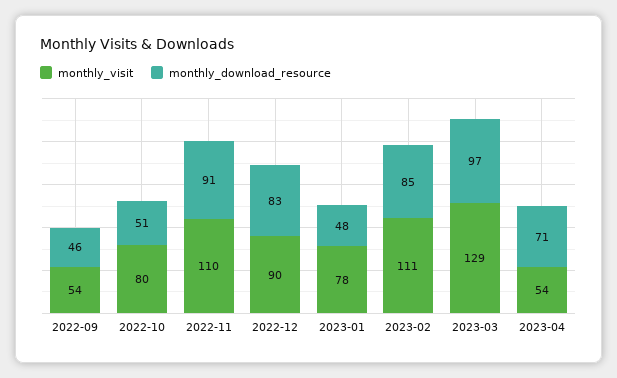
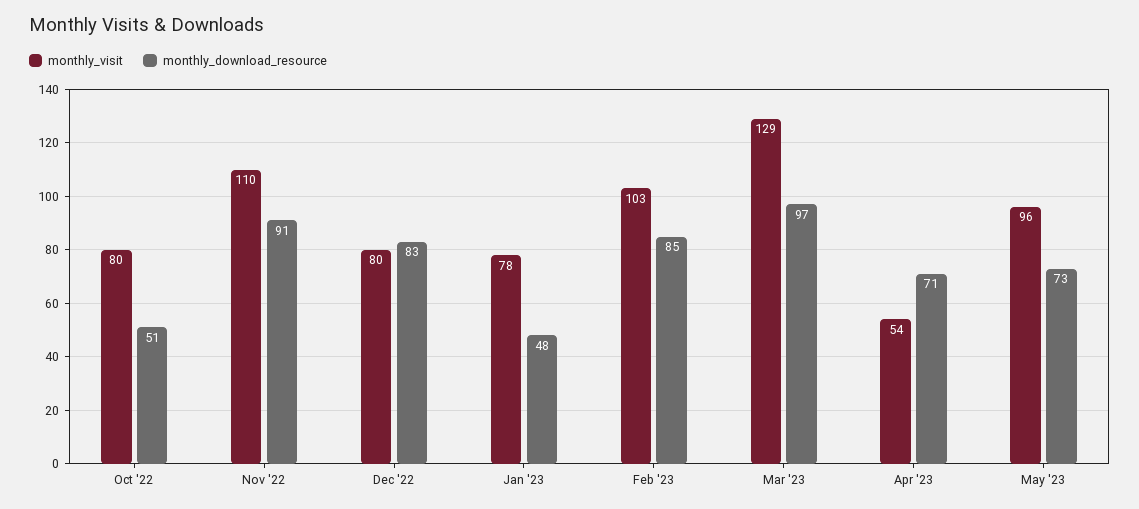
monthly_visit, 2022-09: 54 -> none
monthly_download_resource, 2022-09: 46 -> none
monthly_visit, 2022-12: 90 -> 80
monthly_visit, 2023-02: 111 -> 103
monthly_visit, May '23: none -> 96
monthly_download_resource, May '23: none -> 73

